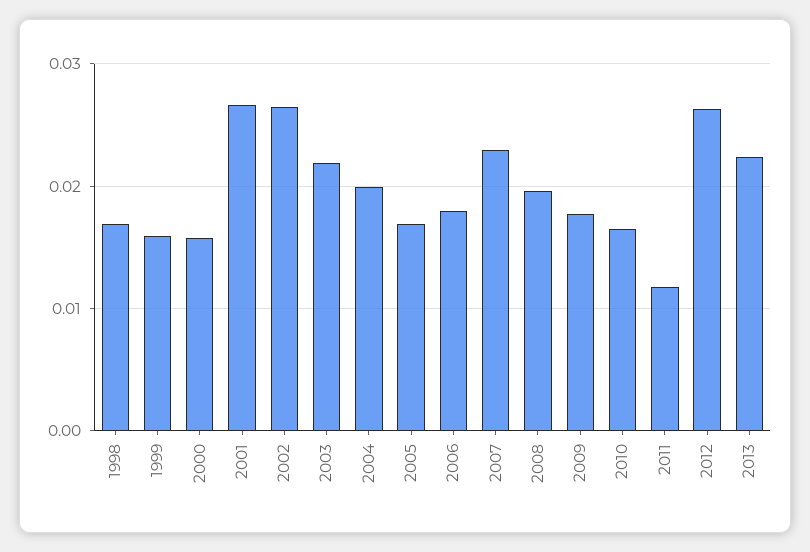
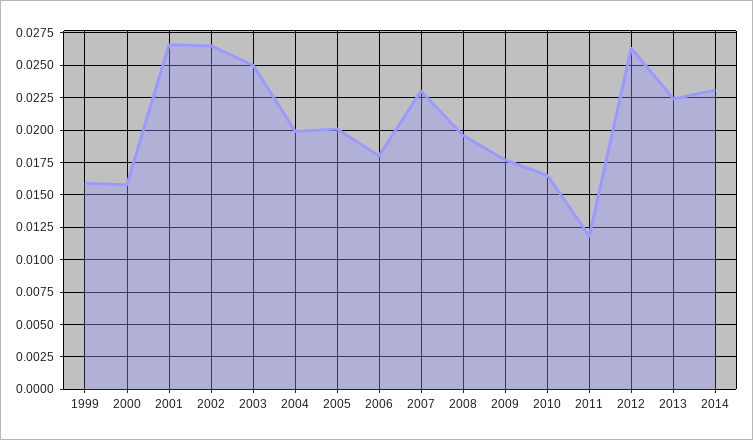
1998: 0.017 -> none
2003: 0.022 -> 0.025
2005: 0.017 -> 0.02
2014: none -> 0.023

